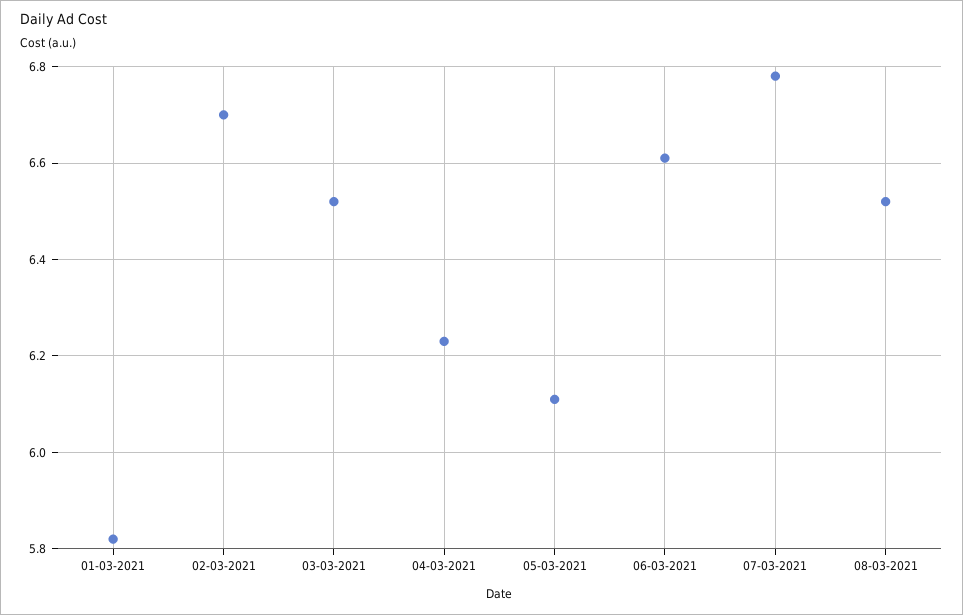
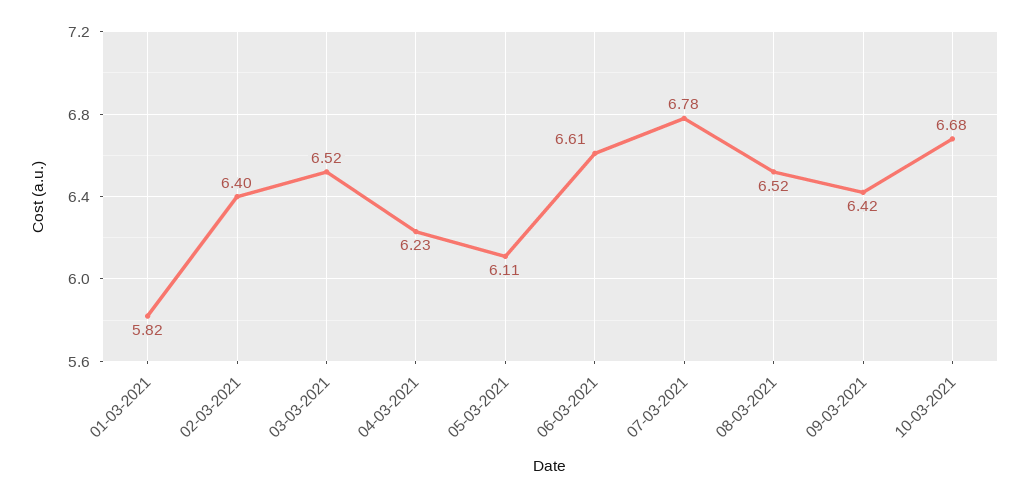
02-03-2021: 6.7 -> 6.4
09-03-2021: none -> 6.42
10-03-2021: none -> 6.68

